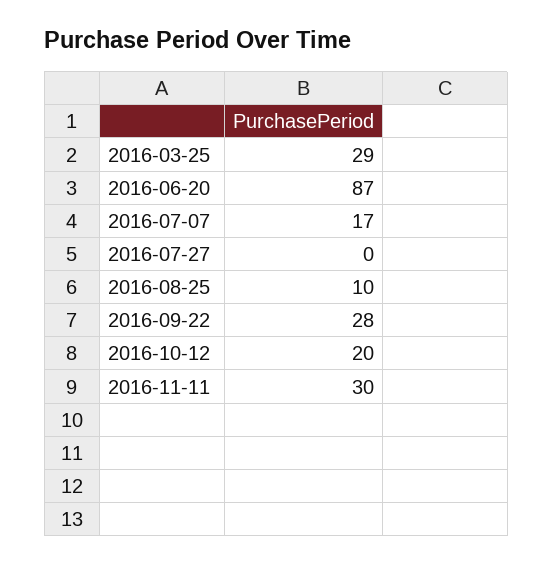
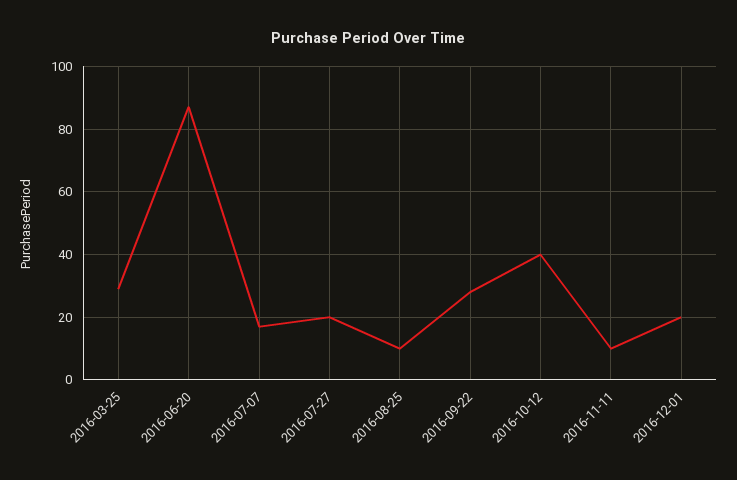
2016-07-27: 0 -> 20
2016-10-12: 20 -> 40
2016-11-11: 30 -> 10
2016-12-01: none -> 20

